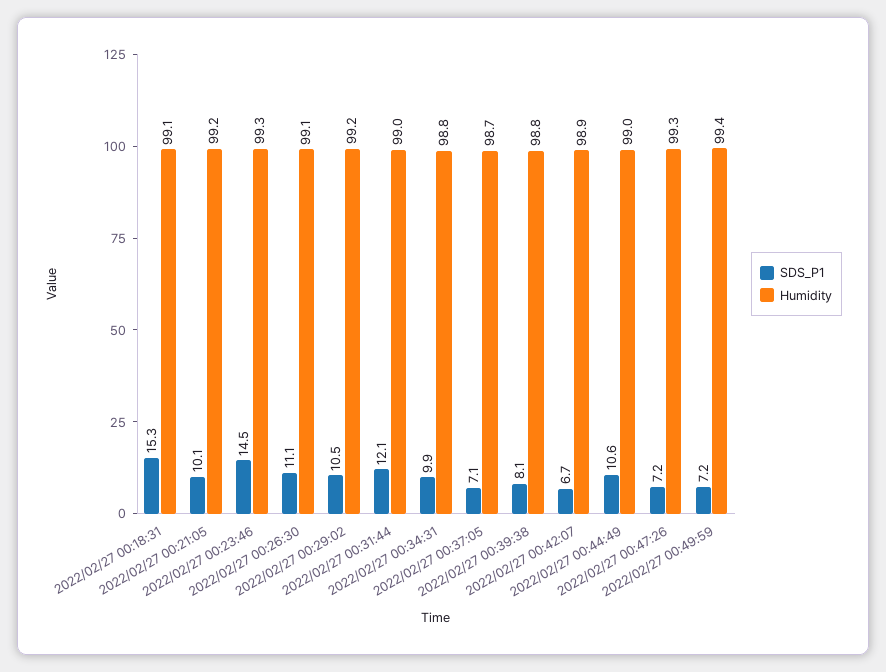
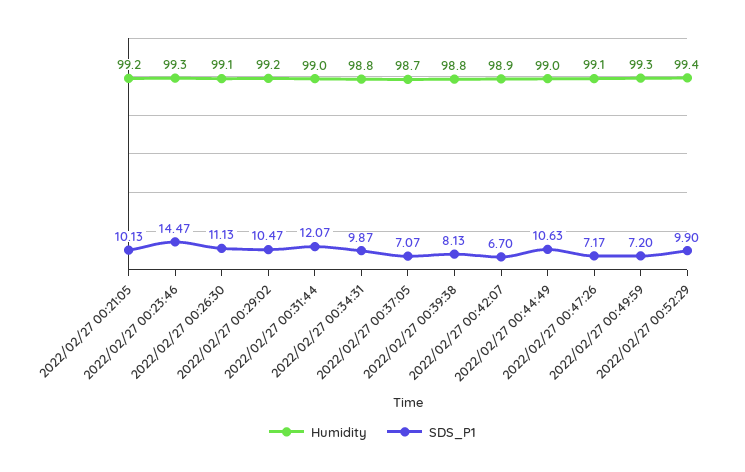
SDS_P1, 2022/02/27 00:18:31: 15.3 -> none
Humidity, 2022/02/27 00:18:31: 99.1 -> none
Humidity, 2022/02/27 00:47:26: 99.3 -> 99.1
Humidity, 2022/02/27 00:49:59: 99.4 -> 99.3
Humidity, 2022/02/27 00:52:29: none -> 99.4
SDS_P1, 2022/02/27 00:52:29: none -> 9.9

